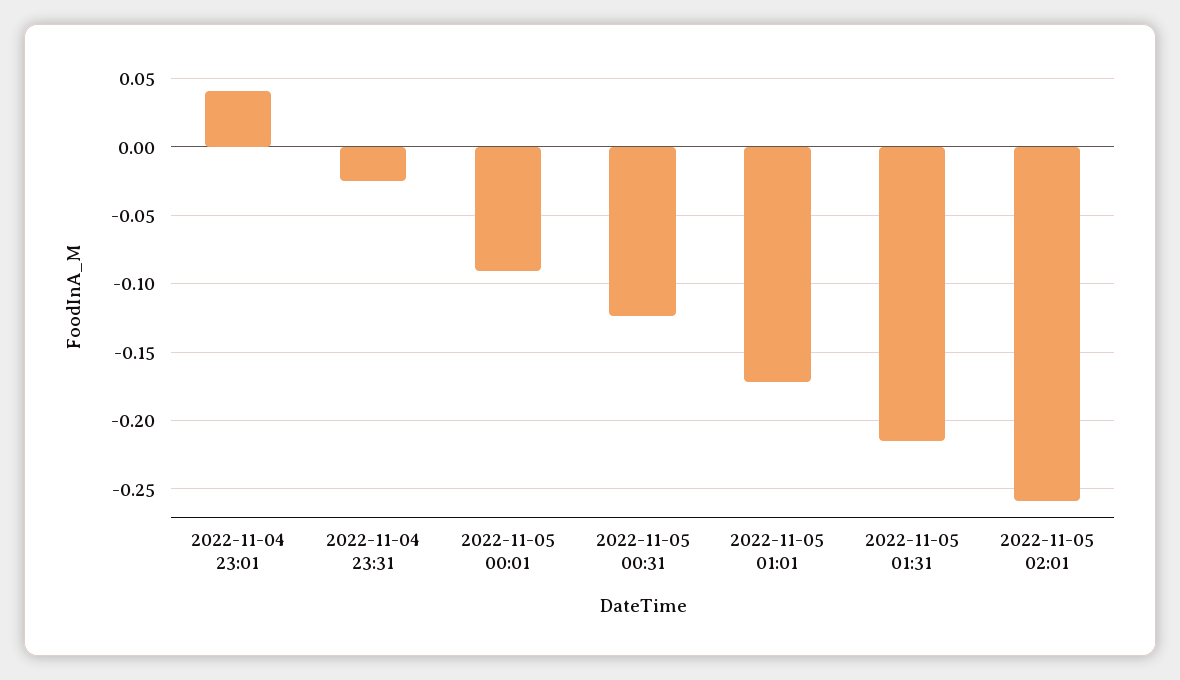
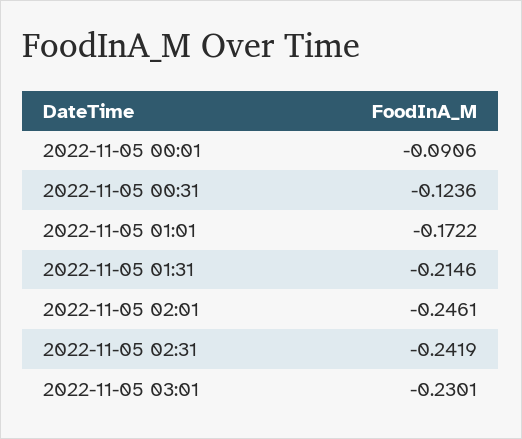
2022-11-04 23:01: 0.04 -> none
2022-11-04 23:31: -0.025 -> none
2022-11-05 02:01: -0.26 -> -0.2461
2022-11-05 02:31: none -> -0.2419
2022-11-05 03:01: none -> -0.2301

